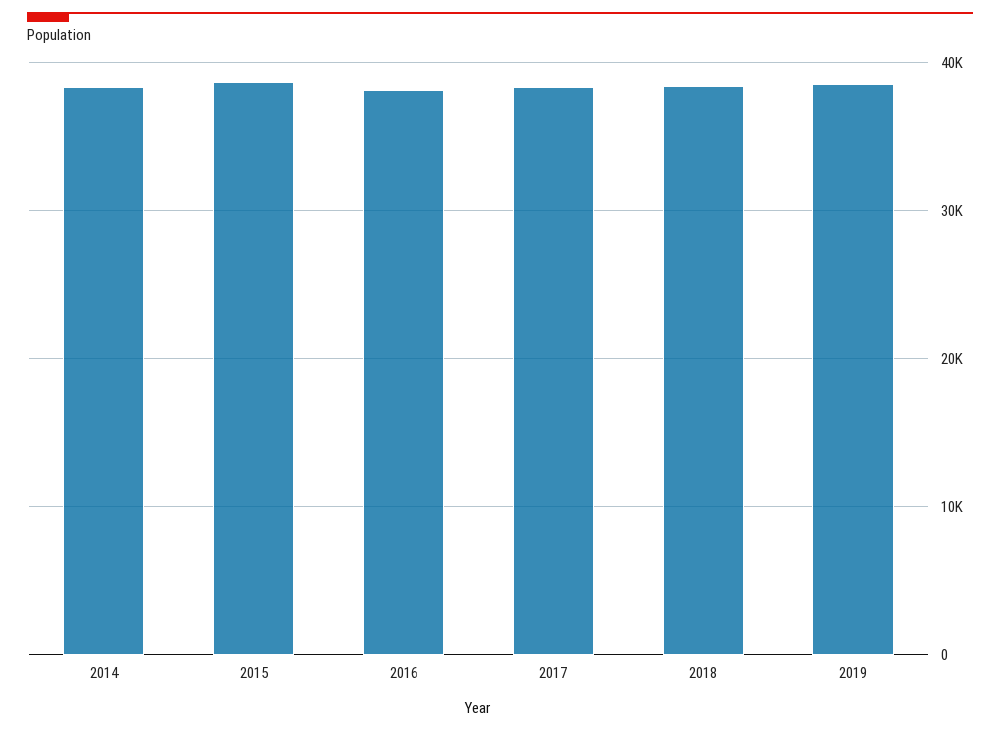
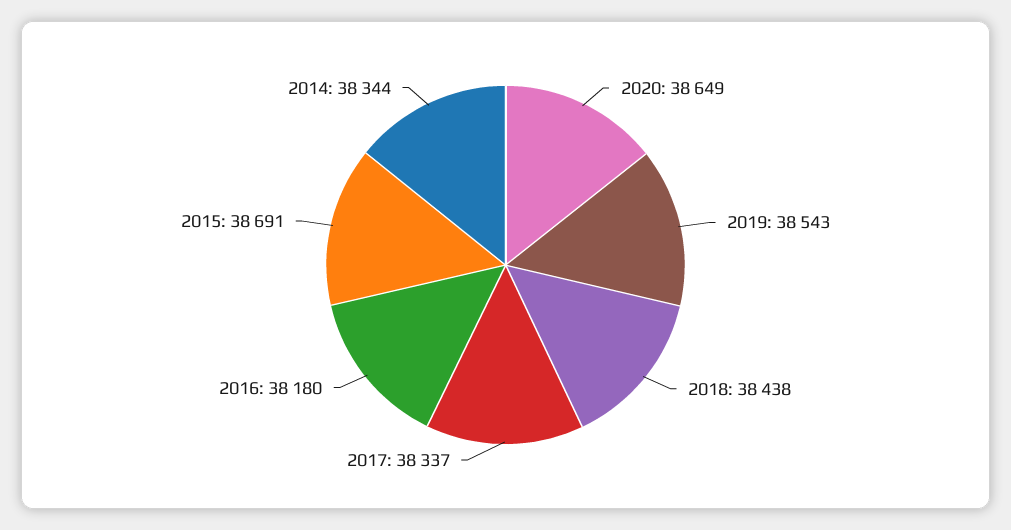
2020: none -> 38649

